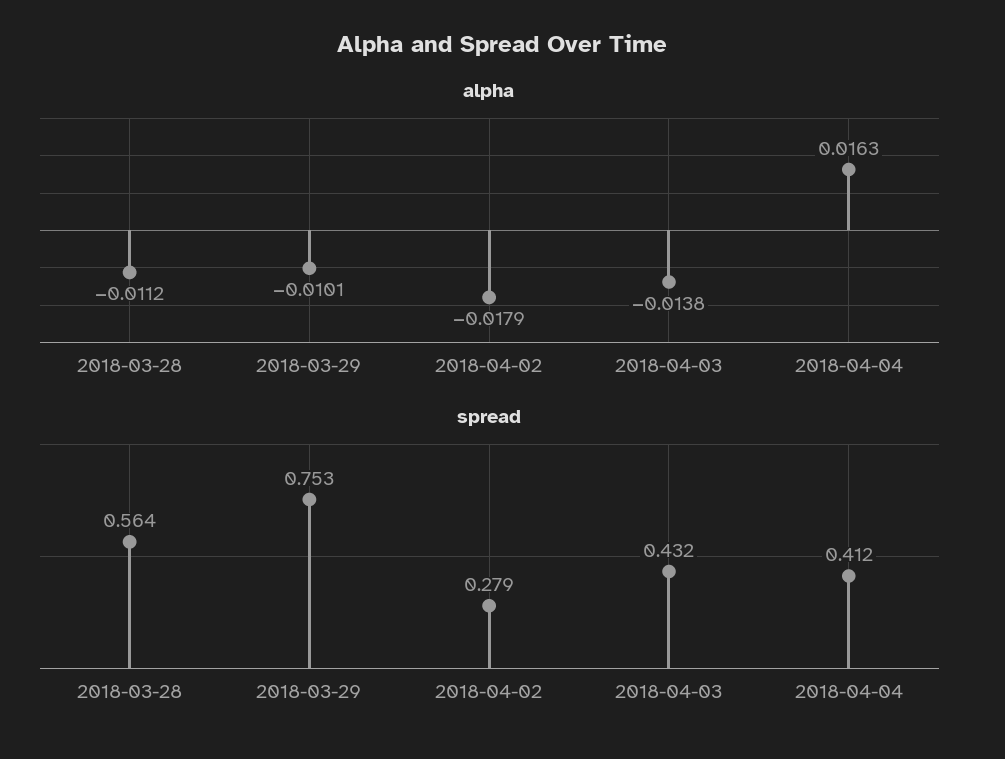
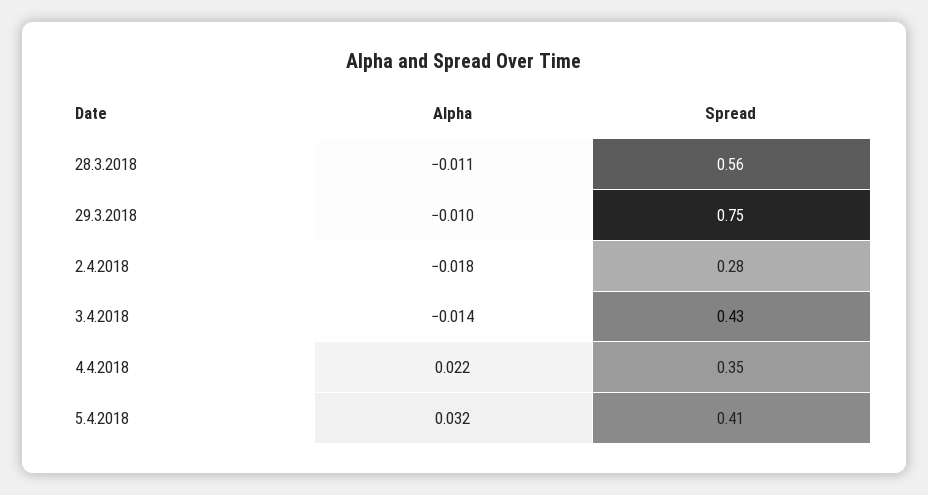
alpha, 2018-04-04: 0.0163 -> 0.022
spread, 2018-04-04: 0.412 -> 0.35
alpha, 5.4.2018: none -> 0.032
spread, 5.4.2018: none -> 0.41

